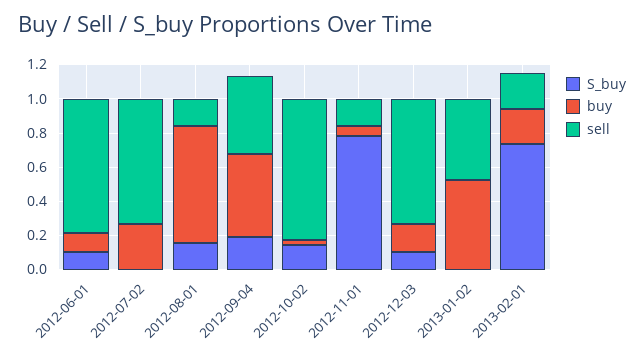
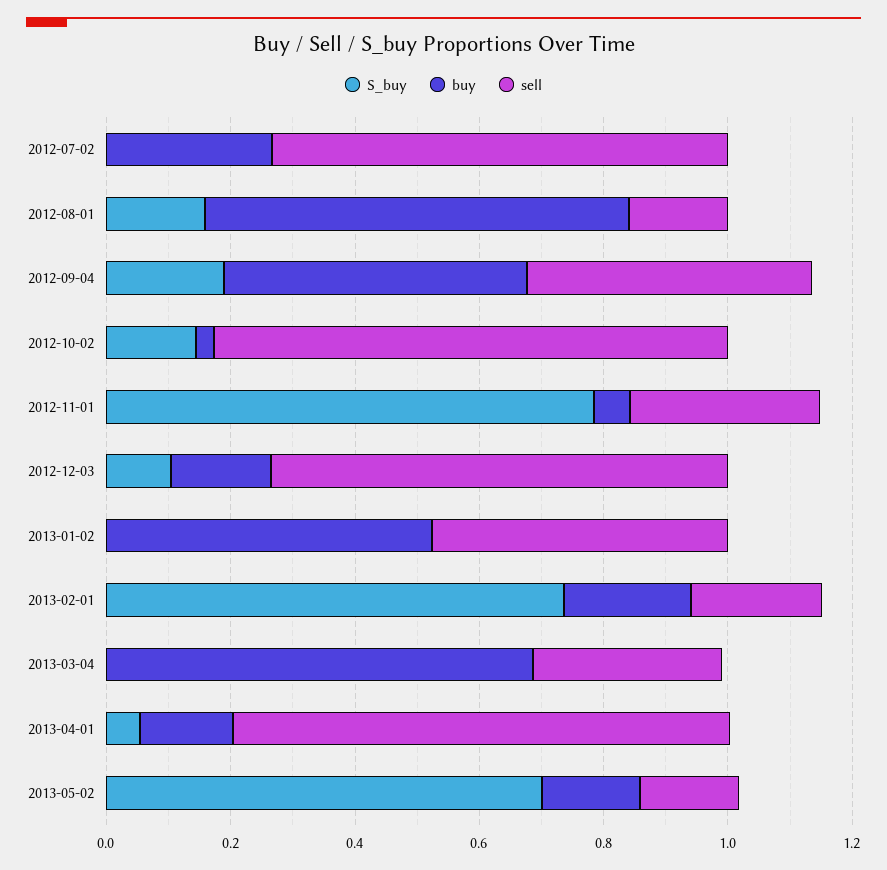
S_buy, 2012-06-01: 0.1 -> none
buy, 2012-06-01: 0.1 -> none
sell, 2012-06-01: 0.8 -> none
sell, 2012-11-01: 0.15 -> 0.3
S_buy, 2013-03-04: none -> 0
buy, 2013-03-04: none -> 0.7
sell, 2013-03-04: none -> 0.3
S_buy, 2013-04-01: none -> 0.05
buy, 2013-04-01: none -> 0.15
sell, 2013-04-01: none -> 0.8
S_buy, 2013-05-02: none -> 0.7
buy, 2013-05-02: none -> 0.15
sell, 2013-05-02: none -> 0.15

